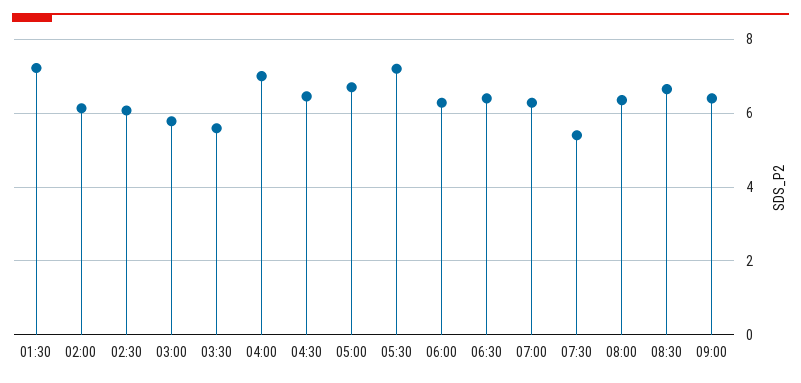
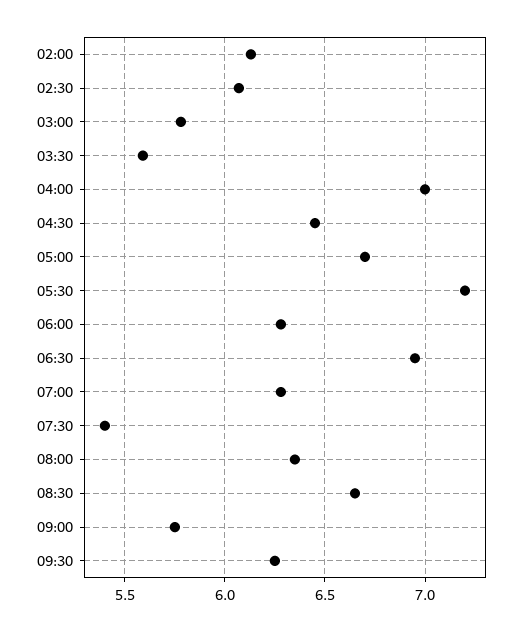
01:30: 7.2 -> none
06:30: 6.4 -> 6.95
09:00: 6.4 -> 5.75
09:30: none -> 6.25

